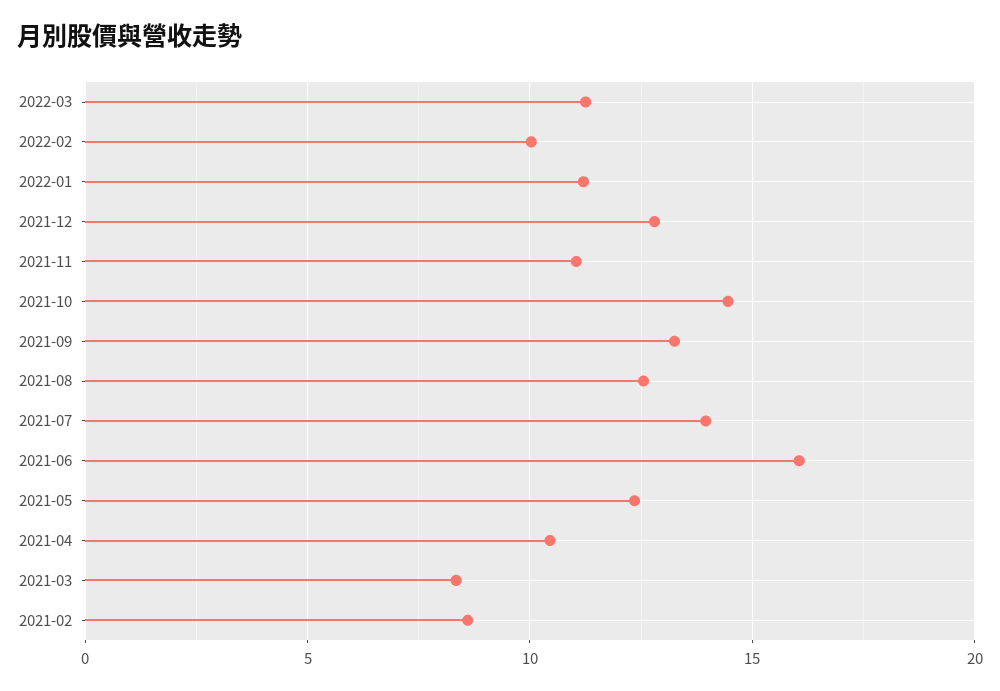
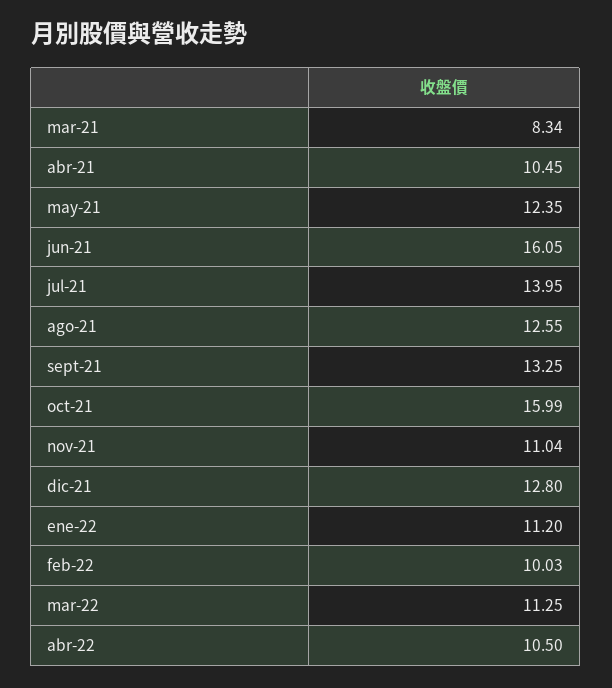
2021-10: 14.5 -> 15.99
2021-02: 8.5 -> none
abr-22: none -> 10.5

